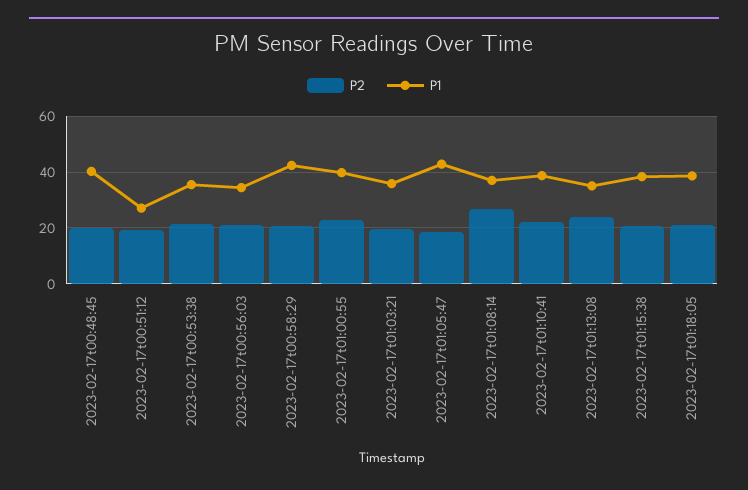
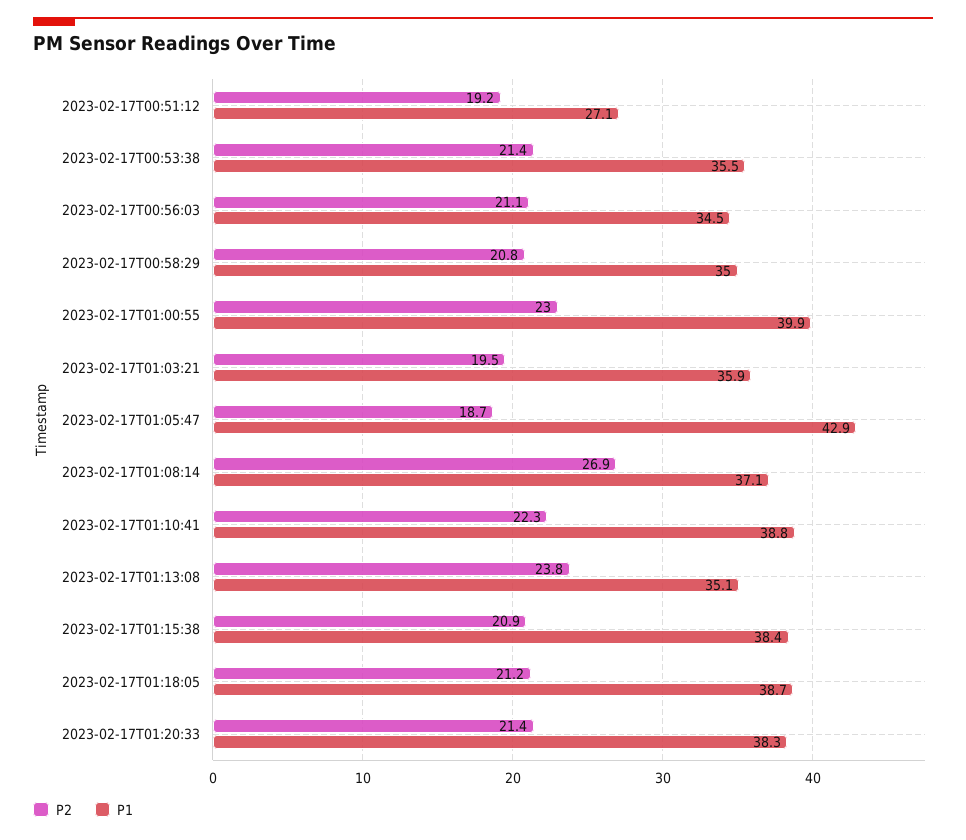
P2, 2023-02-17t00:48:45: 20 -> none
P1, 2023-02-17t00:48:45: 40 -> none
P1, 2023-02-17t00:58:29: 42.5 -> 35
P2, 2023-02-17T01:20:33: none -> 21.4
P1, 2023-02-17T01:20:33: none -> 38.3

